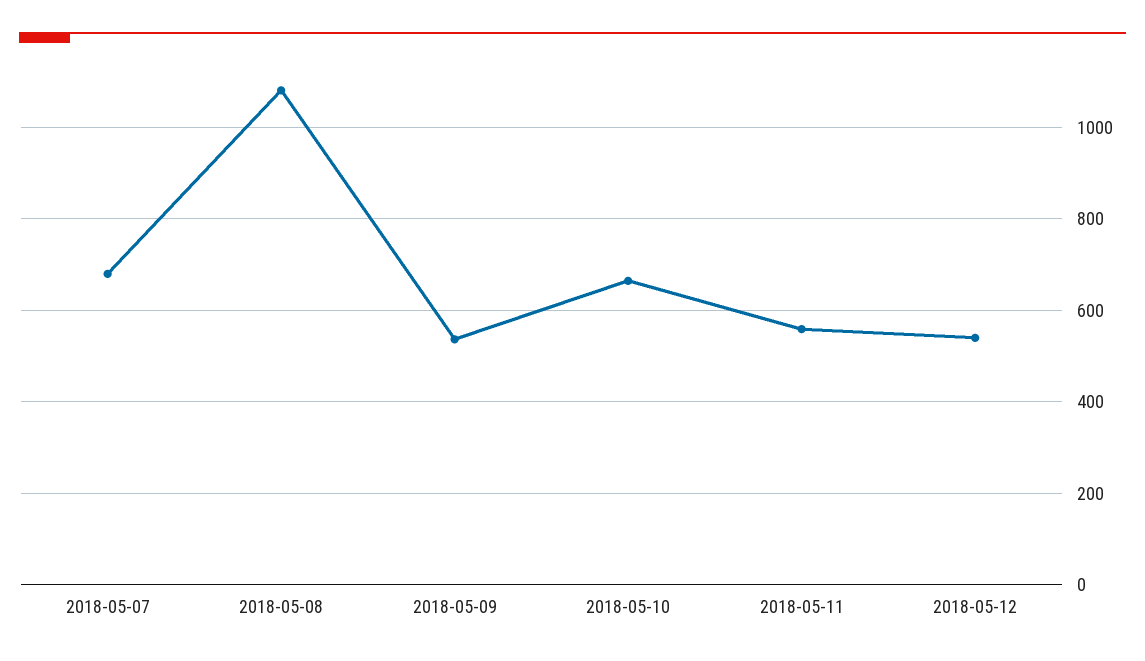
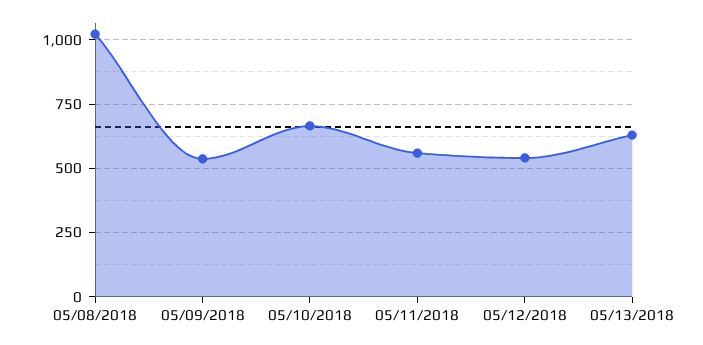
2018-05-07: 680 -> none
2018-05-08: 1080 -> 1025
05/13/2018: none -> 625

